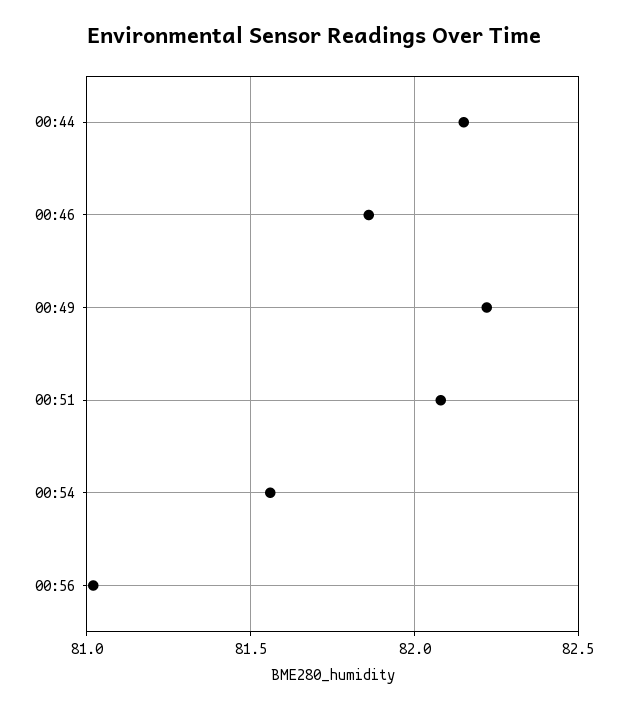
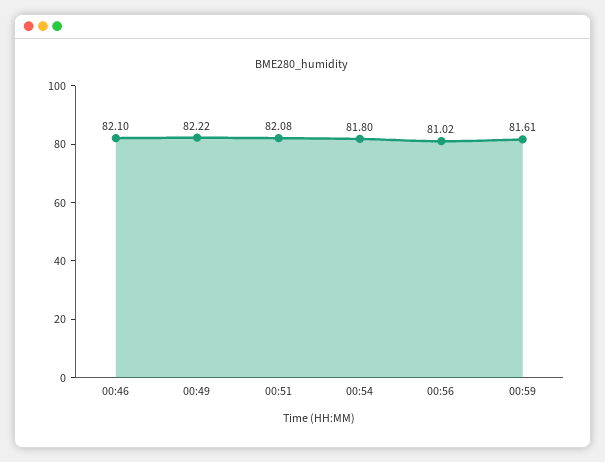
00:44: 82.15 -> none
00:46: 81.85 -> 82.1
00:54: 81.55 -> 81.8
00:59: none -> 81.61

